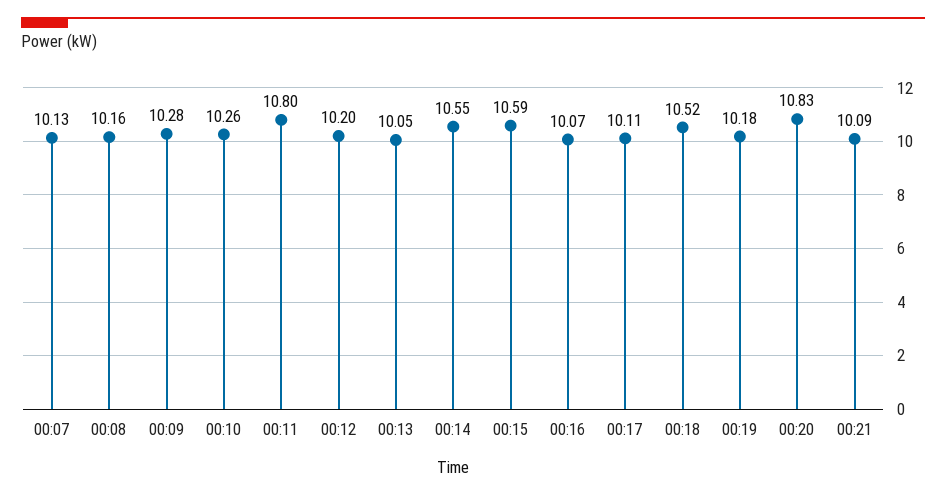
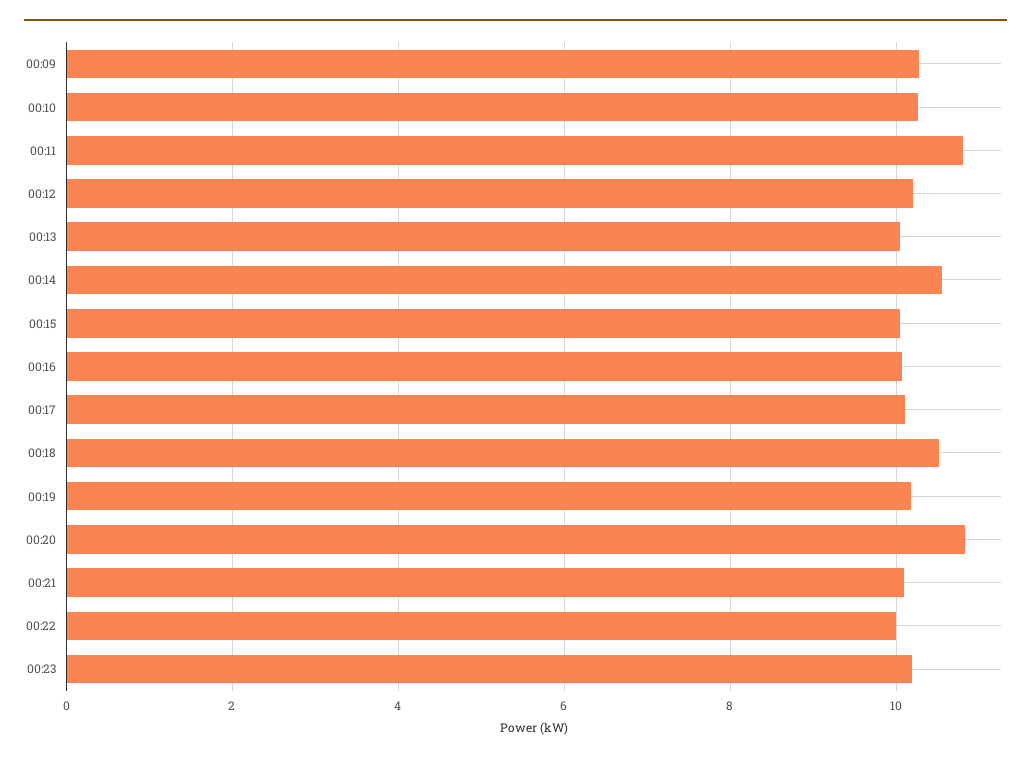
00:07: 10.13 -> none
00:08: 10.16 -> none
00:15: 10.59 -> 10
00:22: none -> 10
00:23: none -> 10.2

